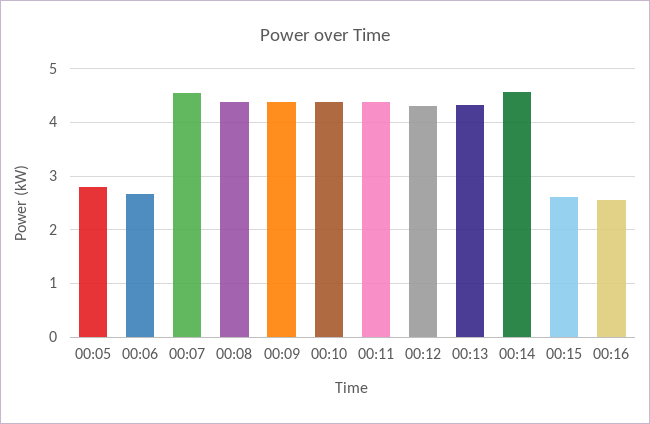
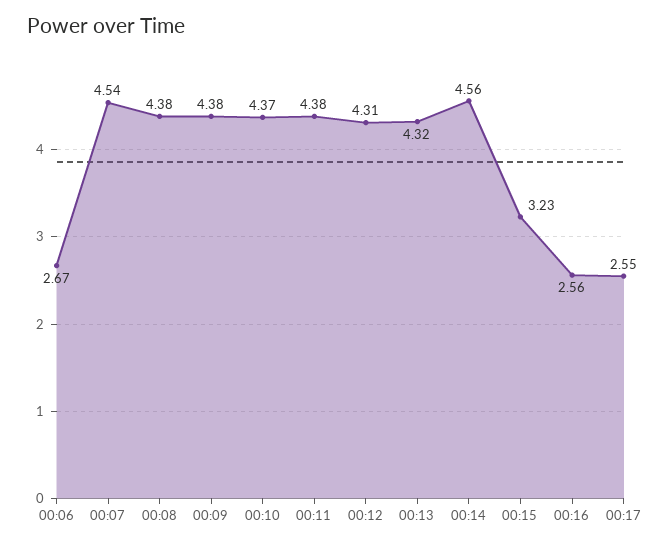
00:05: 2.8 -> none
00:15: 2.6 -> 3.23
00:17: none -> 2.55

